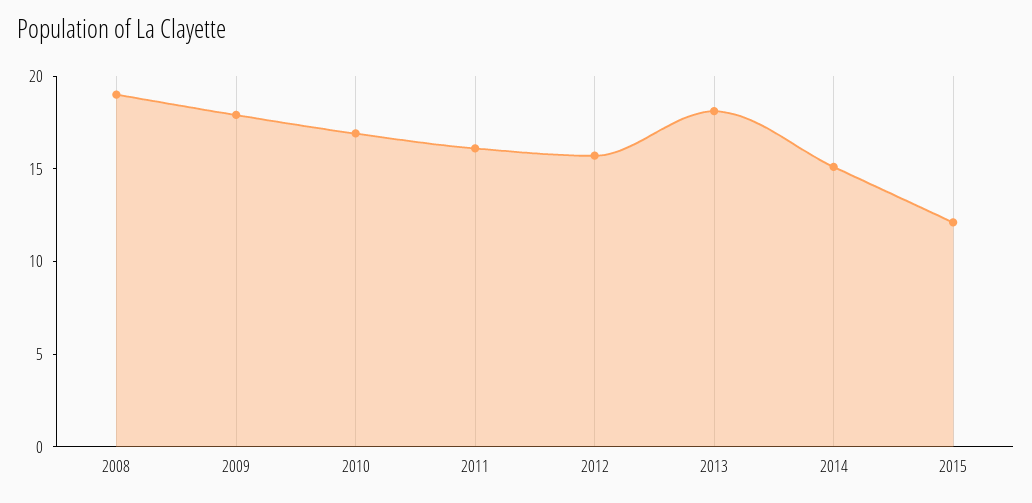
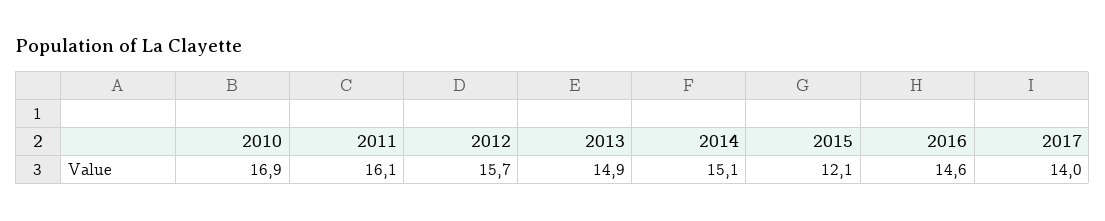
2008: 19 -> none
2009: 18 -> none
2013: 18 -> 14.9
2016: none -> 14.6
2017: none -> 14

